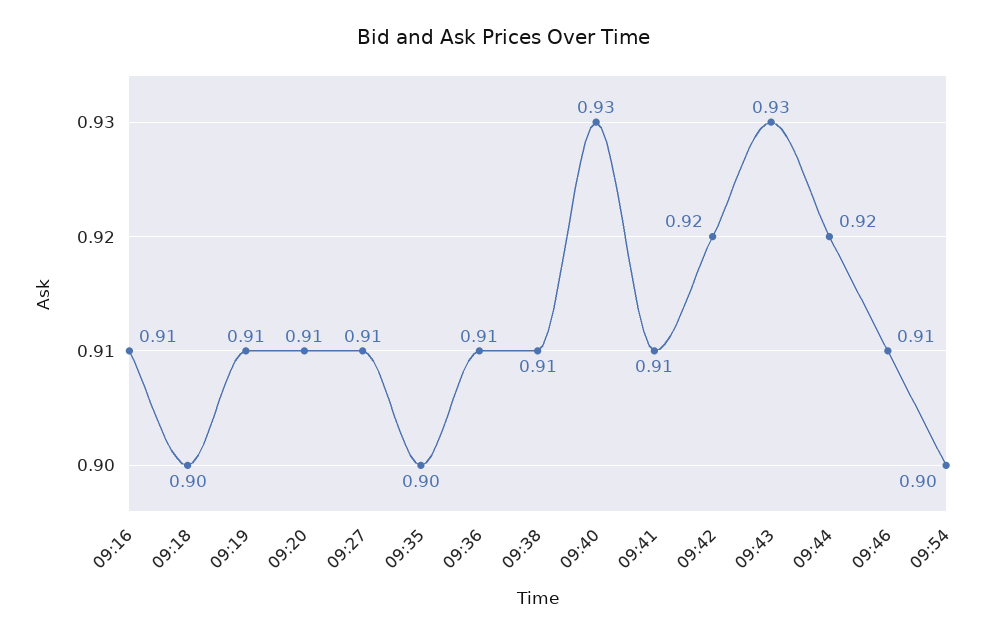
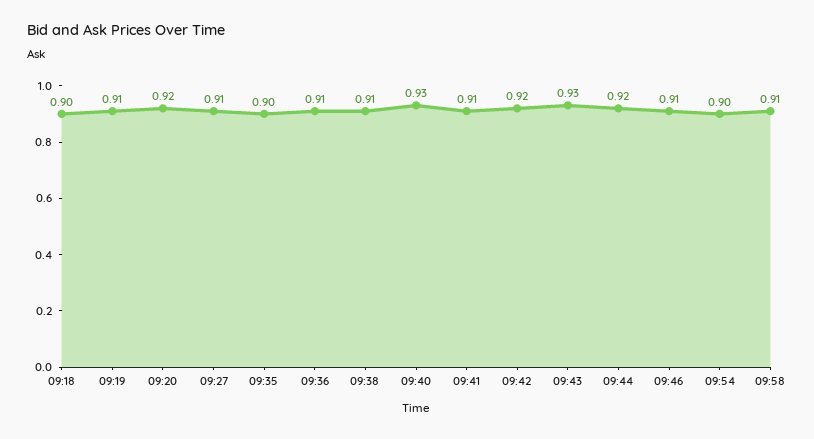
09:16: 0.91 -> none
09:20: 0.91 -> 0.92
09:58: none -> 0.91

